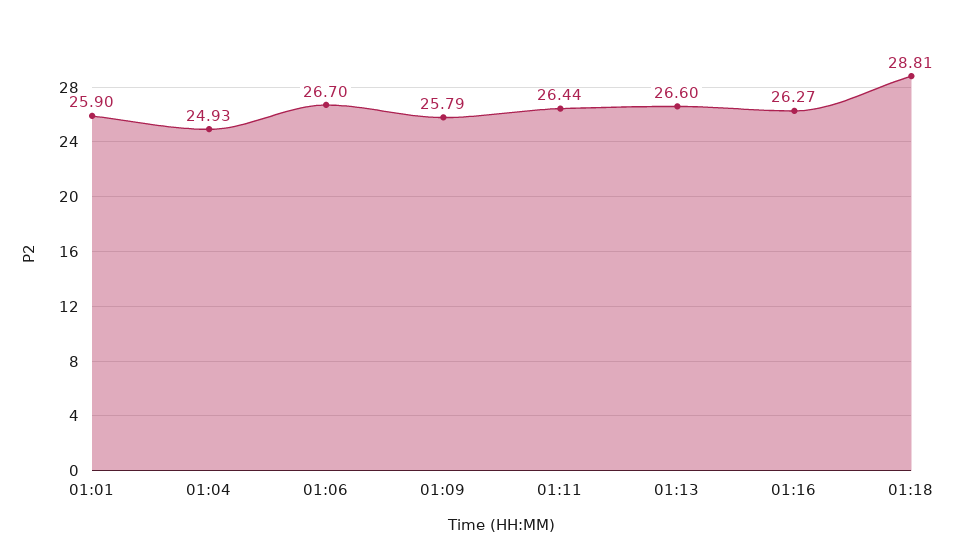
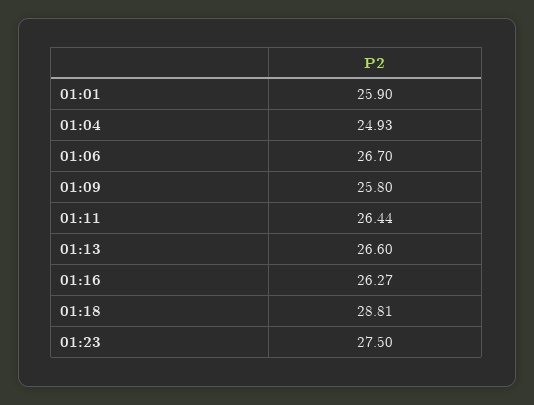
01:09: 25.79 -> 25.8
01:23: none -> 27.5

